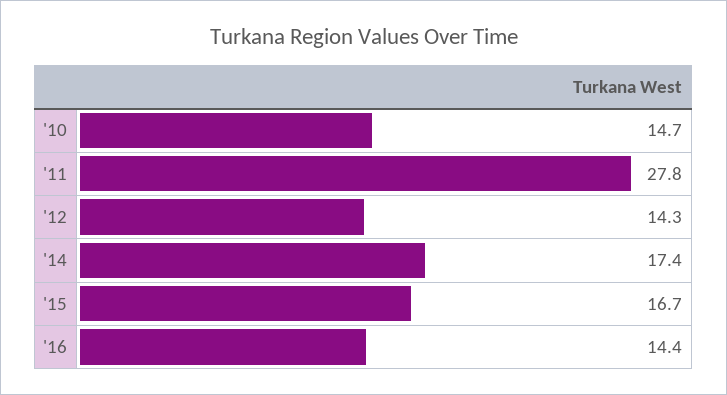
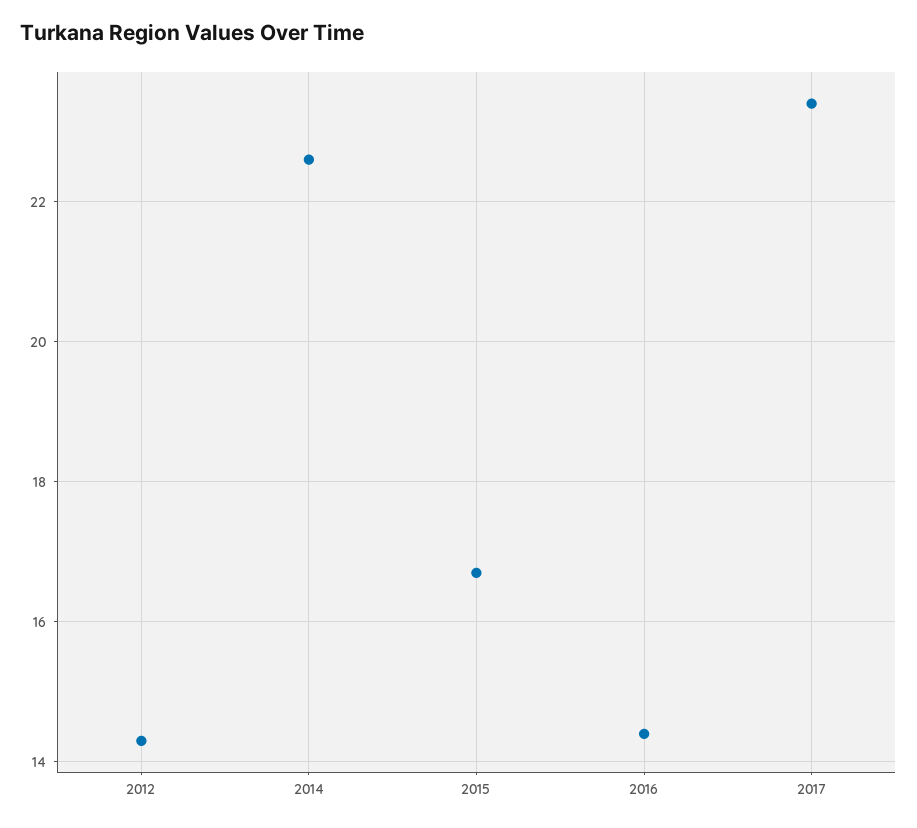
'10: 14.7 -> none
'11: 27.8 -> none
'14: 17.4 -> 22.5
2017: none -> 23.5

